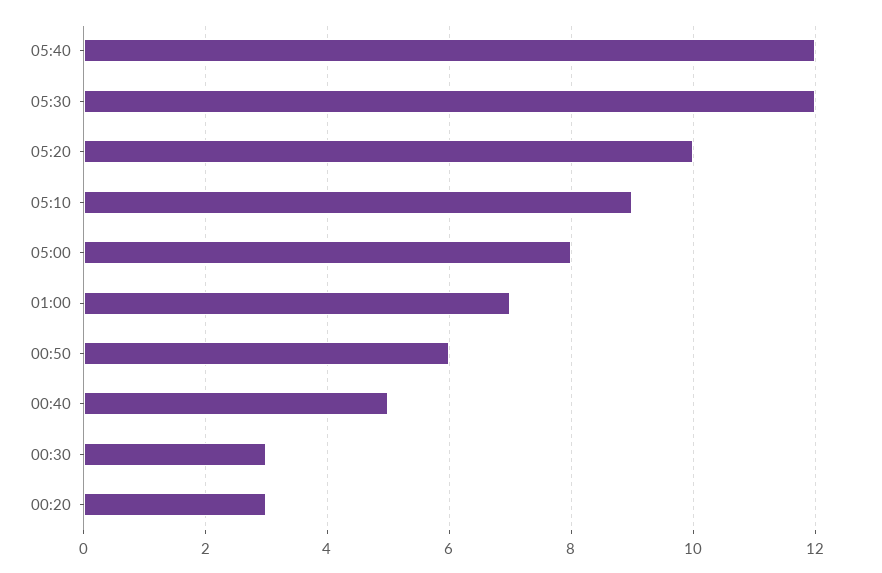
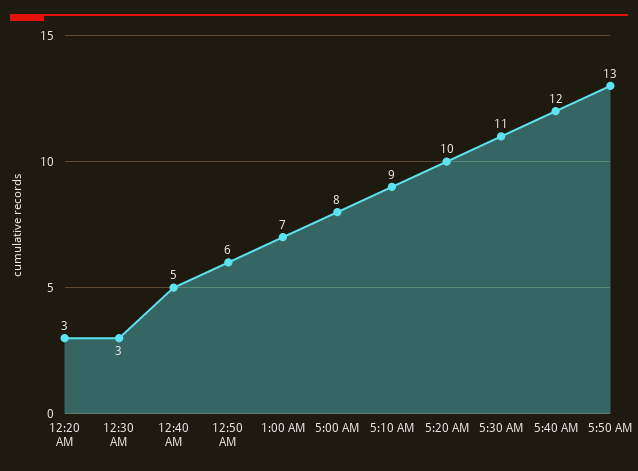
05:30: 12 -> 11
5:50 AM: none -> 13

